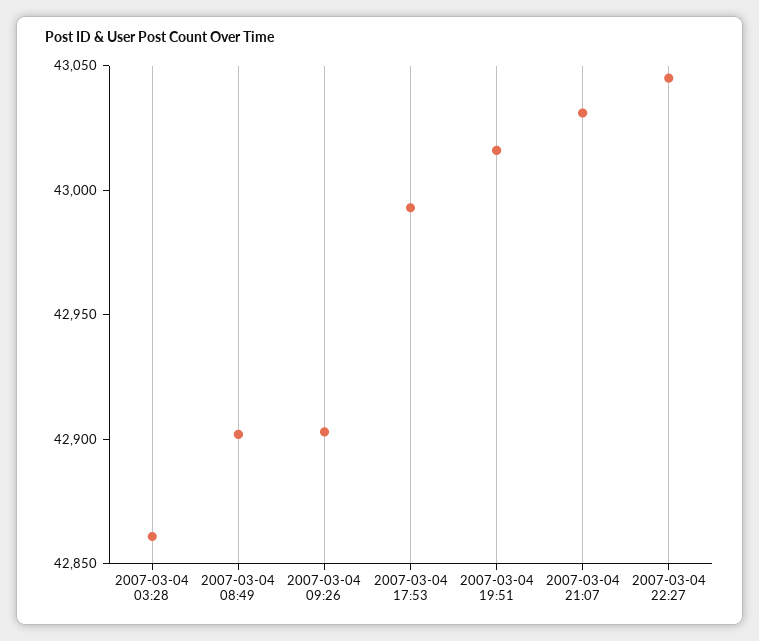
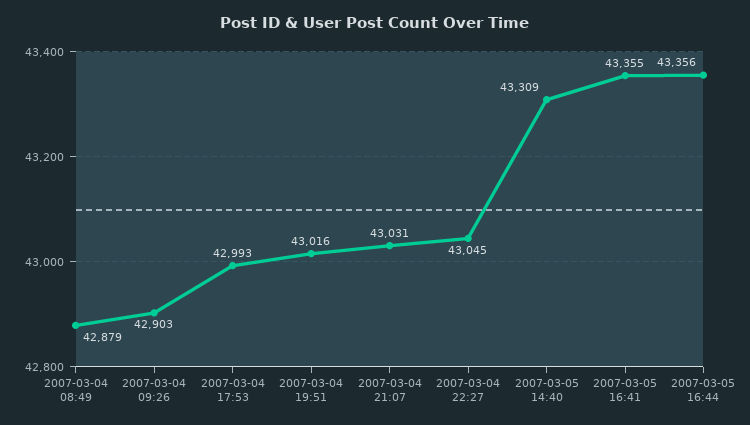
2007-03-04 03:28: 42860 -> none
2007-03-04 08:49: 42900 -> 42879
2007-03-05 14:40: none -> 43309
2007-03-05 16:41: none -> 43355
2007-03-05 16:44: none -> 43356

